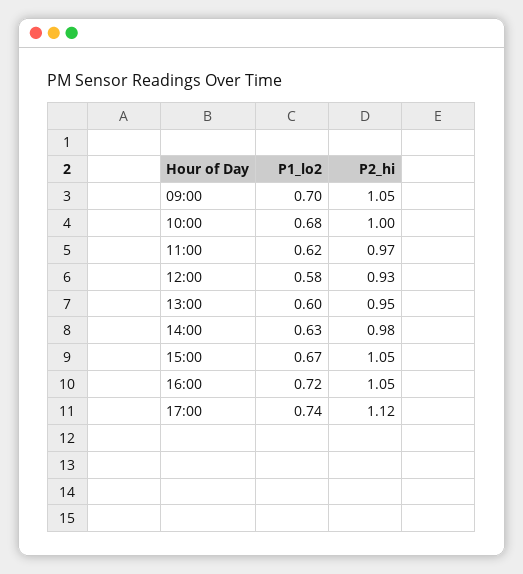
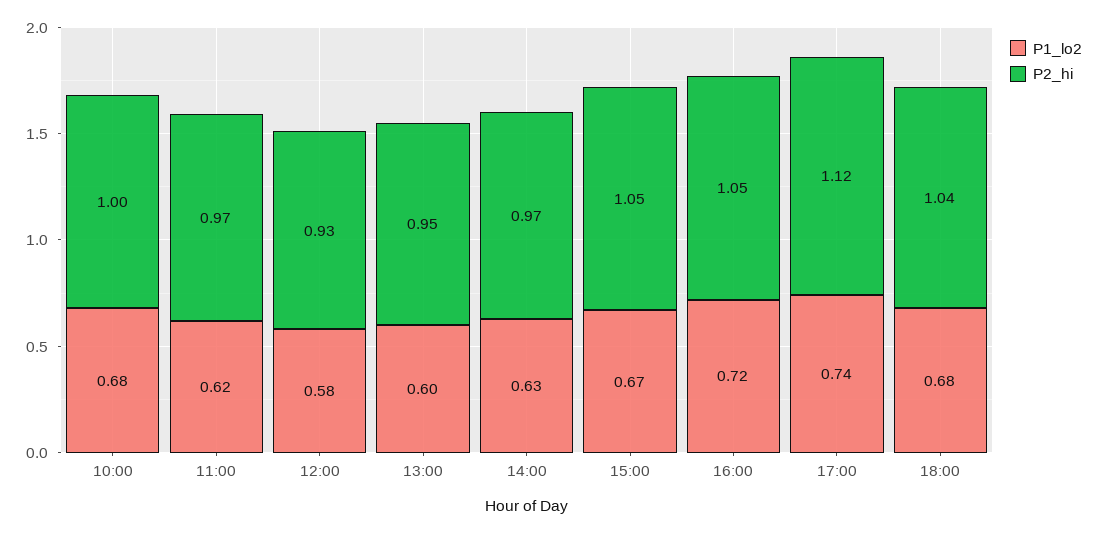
P1_lo2, 09:00: 0.7 -> none
P2_hi, 09:00: 1.05 -> none
P2_hi, 14:00: 0.98 -> 0.97
P1_lo2, 18:00: none -> 0.68
P2_hi, 18:00: none -> 1.04

